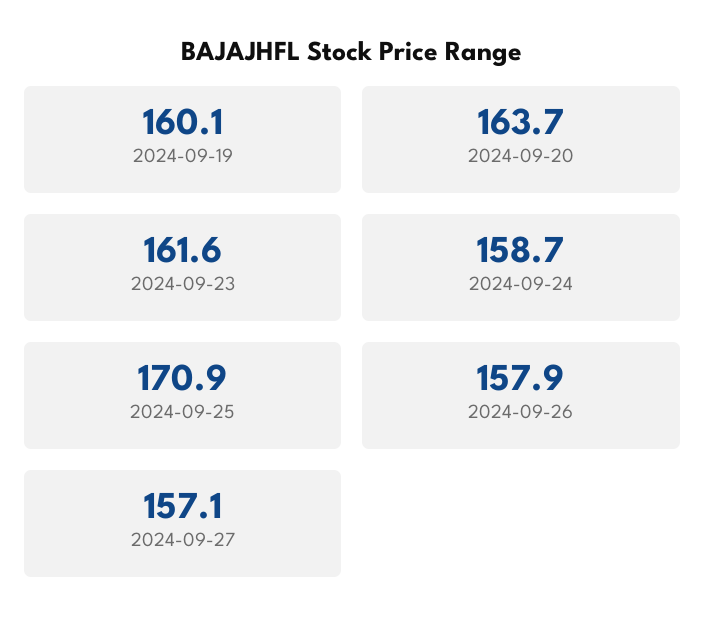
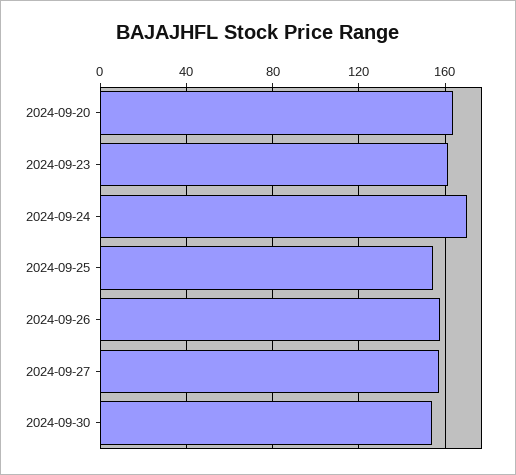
2024-09-19: 160.1 -> none
2024-09-24: 158.7 -> 170
2024-09-25: 170.9 -> 155
2024-09-30: none -> 155

